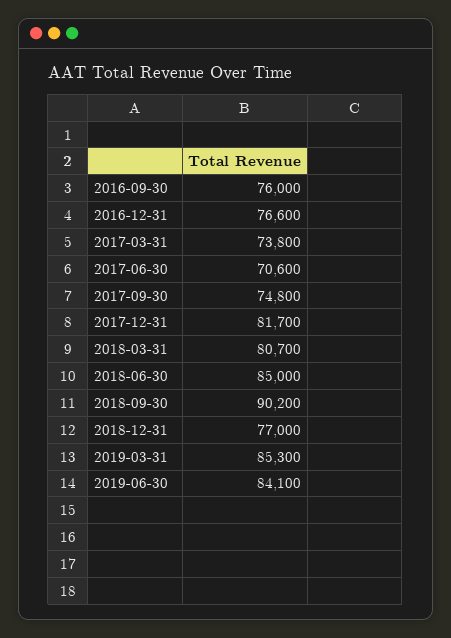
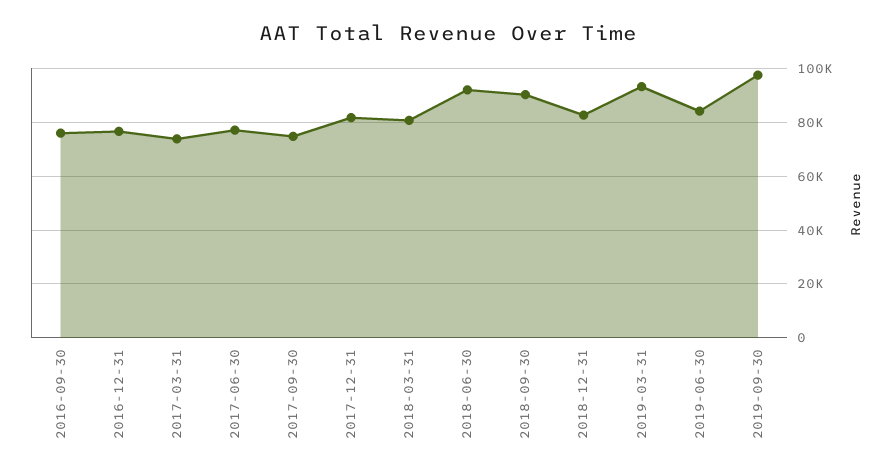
2017-06-30: 70600 -> 77500
2018-06-30: 85000 -> 92500
2018-12-31: 77000 -> 82500
2019-03-31: 85300 -> 92500
2019-09-30: none -> 97500

